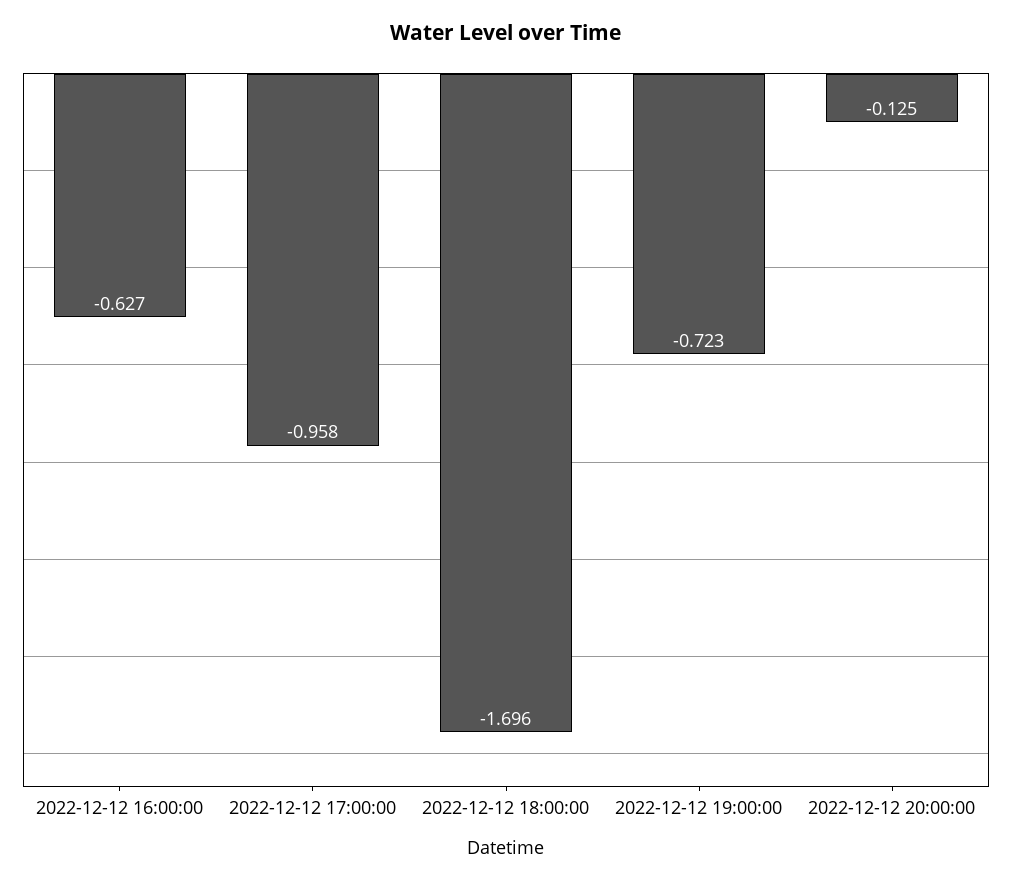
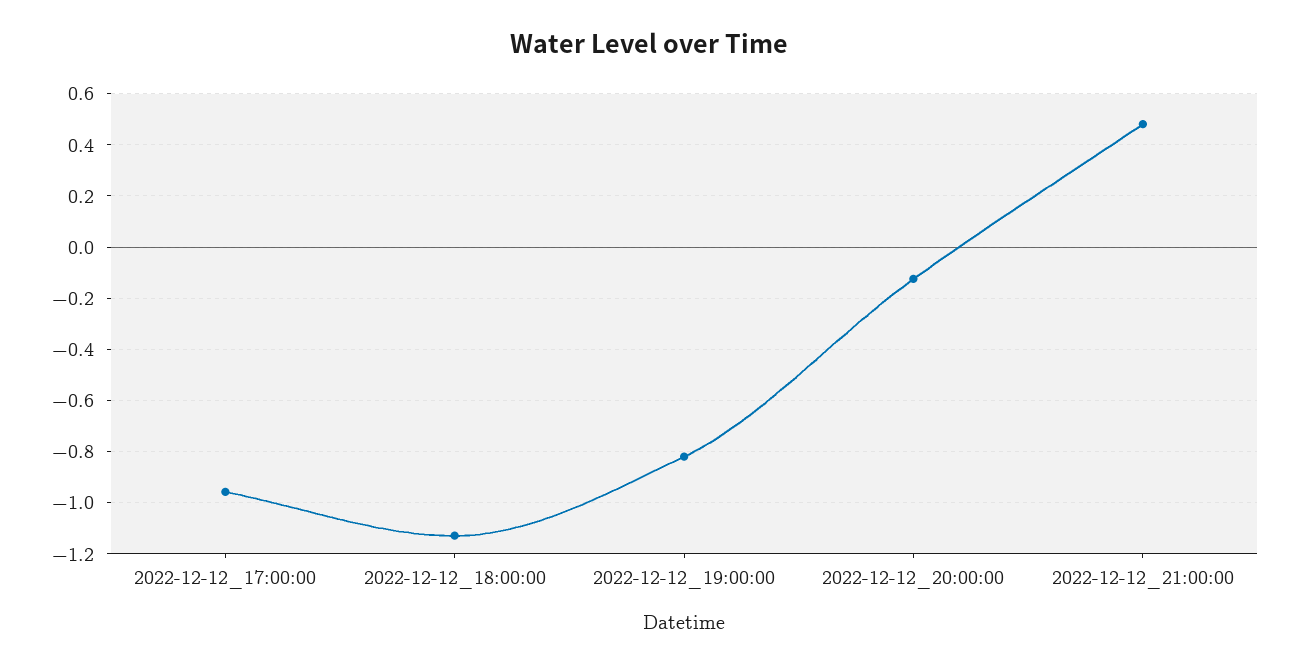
2022-12-12 16:00:00: -0.627 -> none
2022-12-12 18:00:00: -1.696 -> -1.125
2022-12-12 19:00:00: -0.723 -> -0.825
2022-12-12_21:00:00: none -> 0.475

